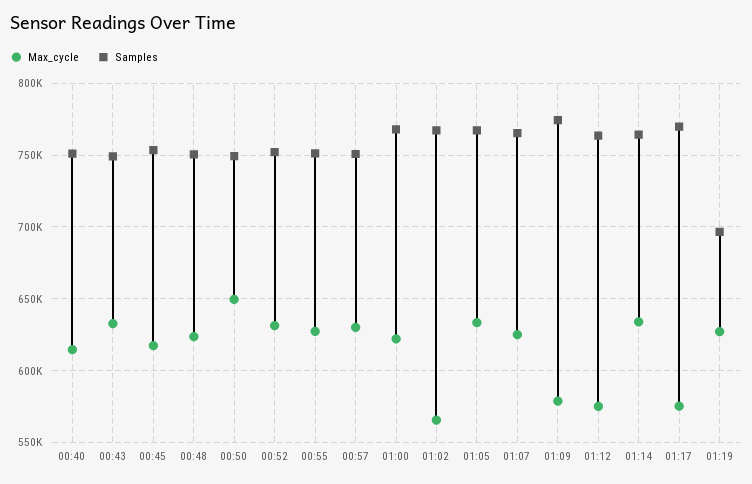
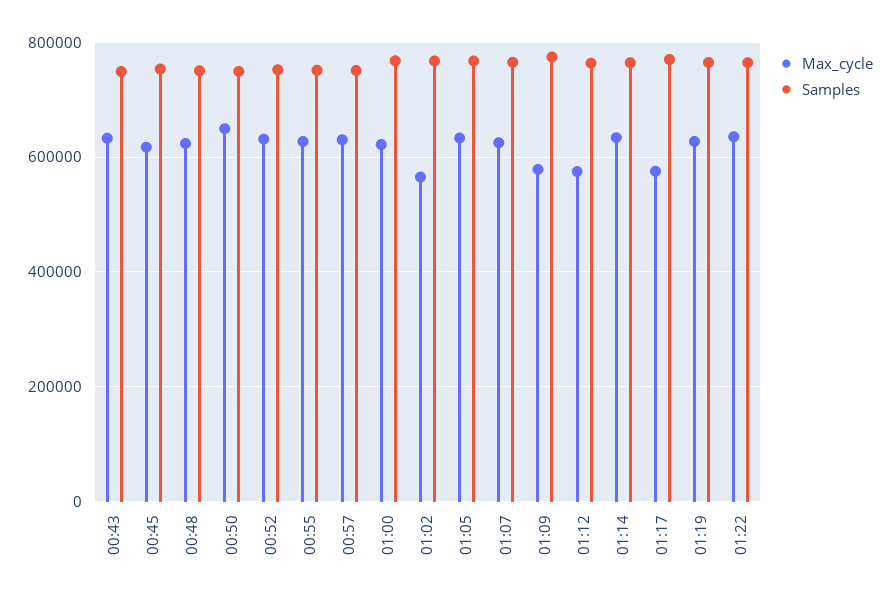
Max_cycle, 00:40: 615000 -> none
Samples, 00:40: 750000 -> none
Samples, 01:19: 695000 -> 760000
Max_cycle, 01:22: none -> 640000
Samples, 01:22: none -> 760000

